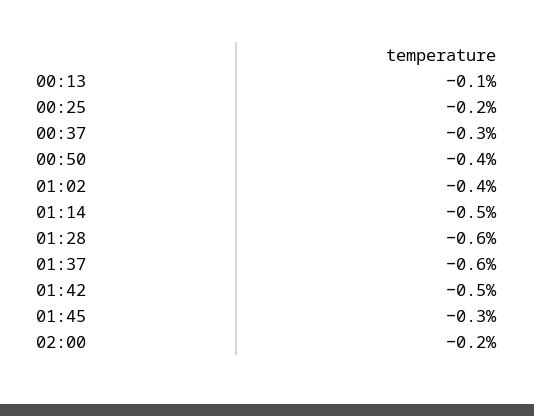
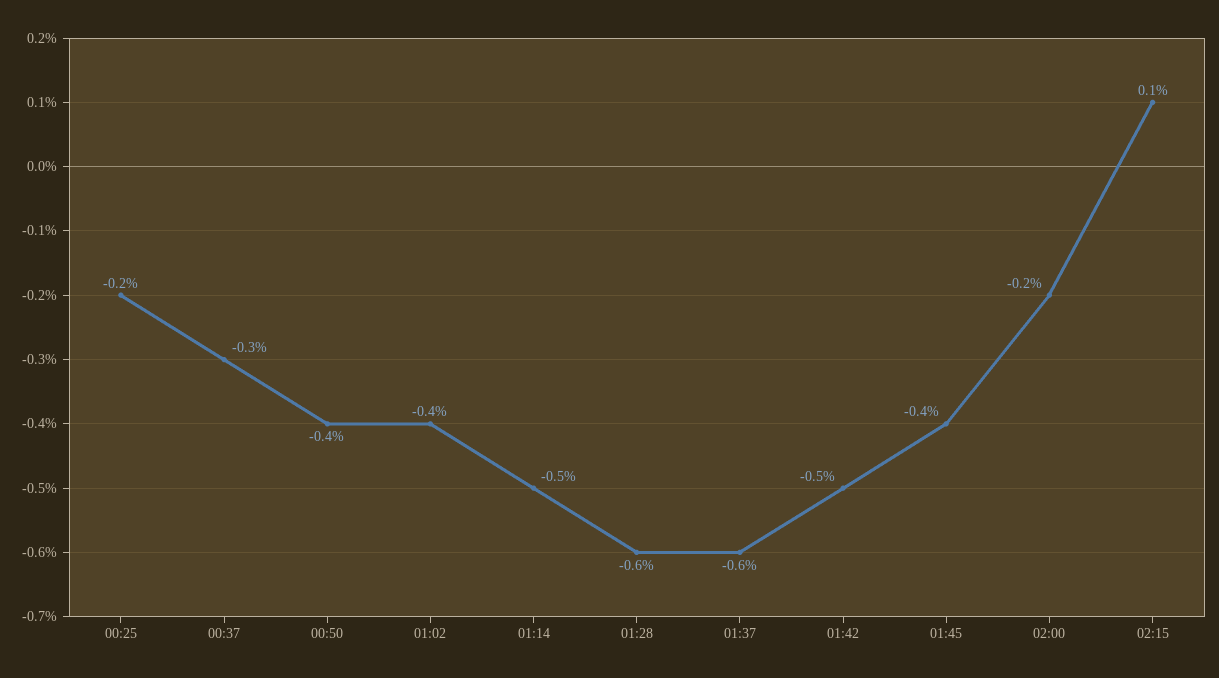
00:13: -0.1 -> none
01:45: -0.3 -> -0.4
02:15: none -> 0.1

